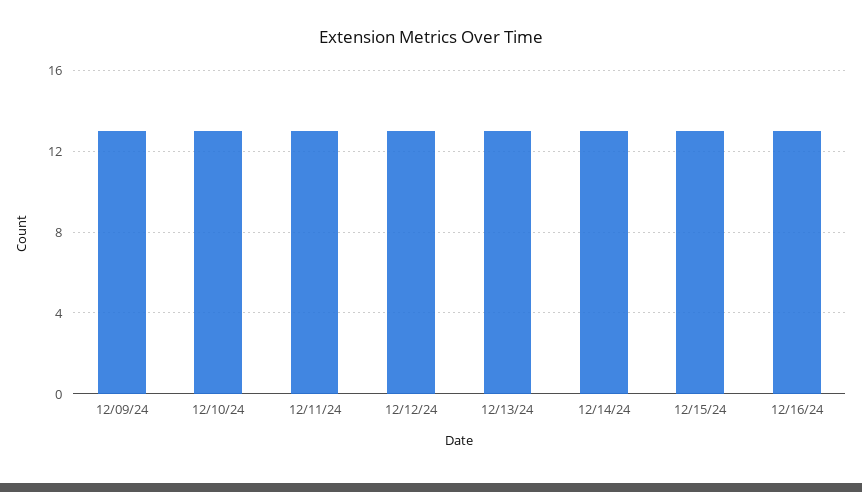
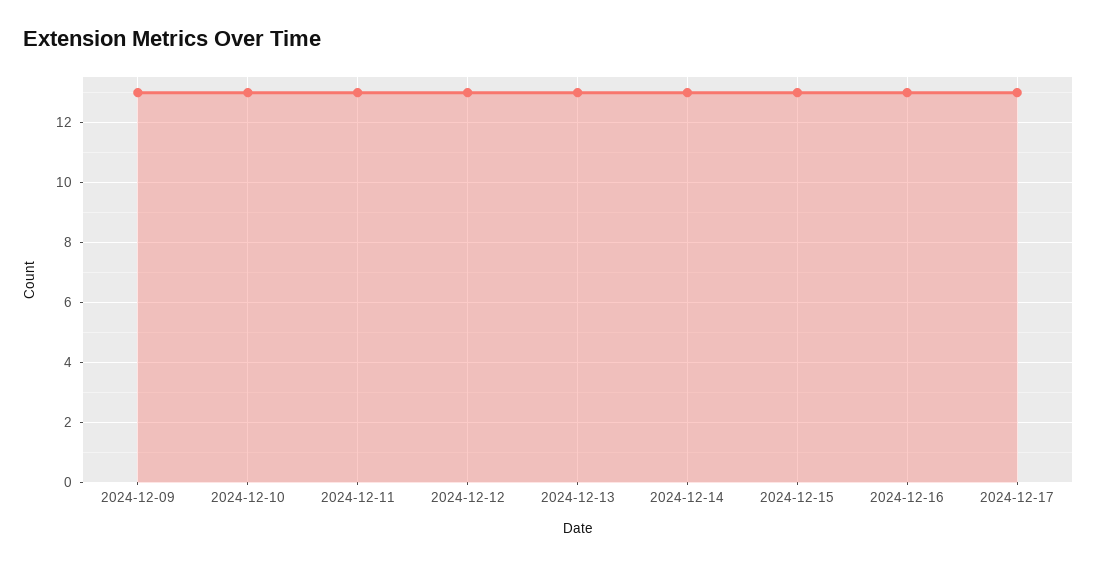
2024-12-17: none -> 13

